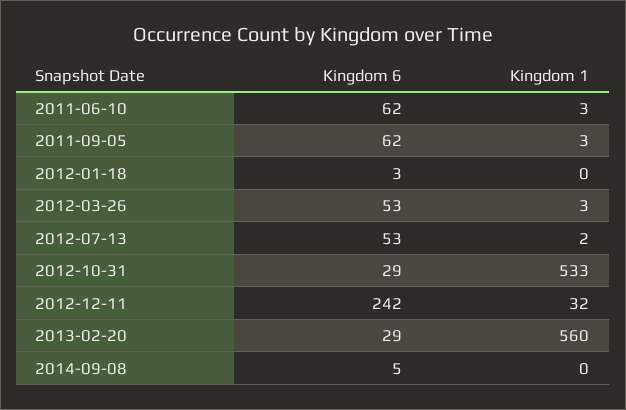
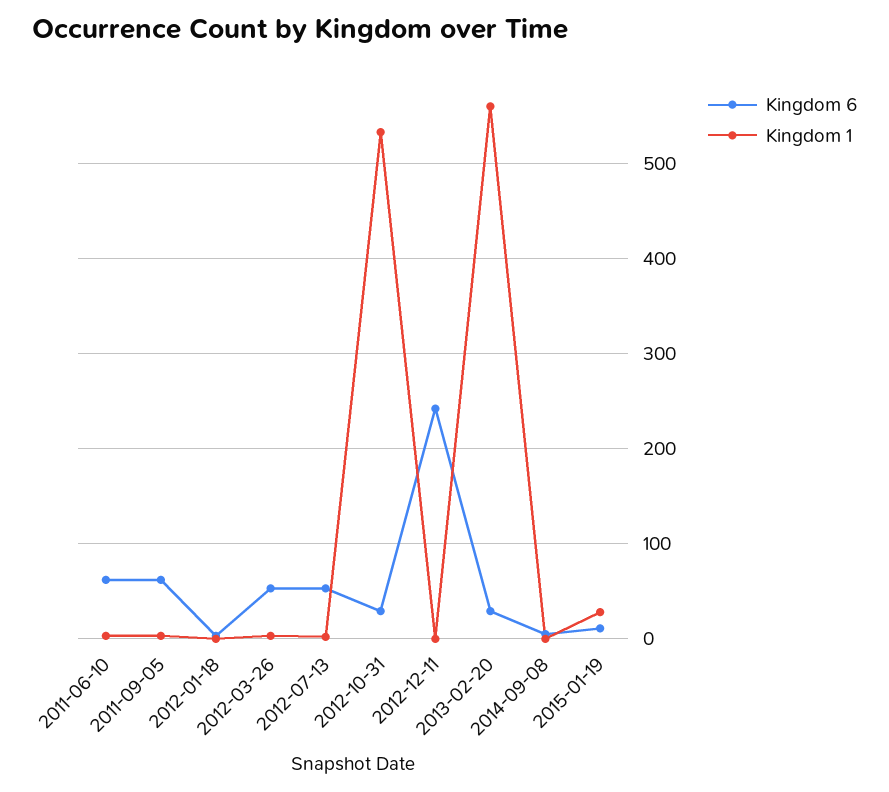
Kingdom 1, 2012-12-11: 32 -> 0
Kingdom 6, 2015-01-19: none -> 10
Kingdom 1, 2015-01-19: none -> 30

